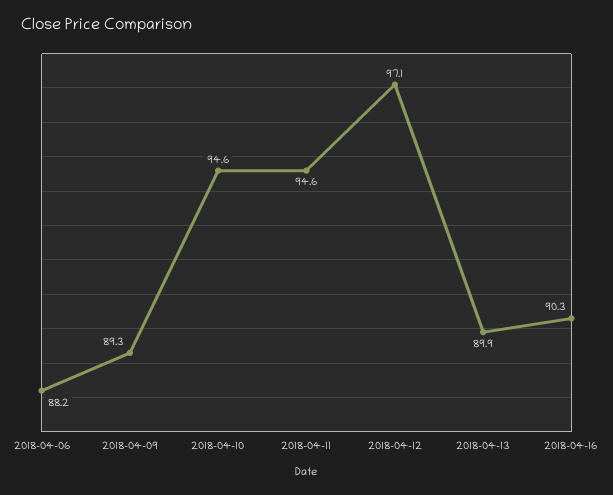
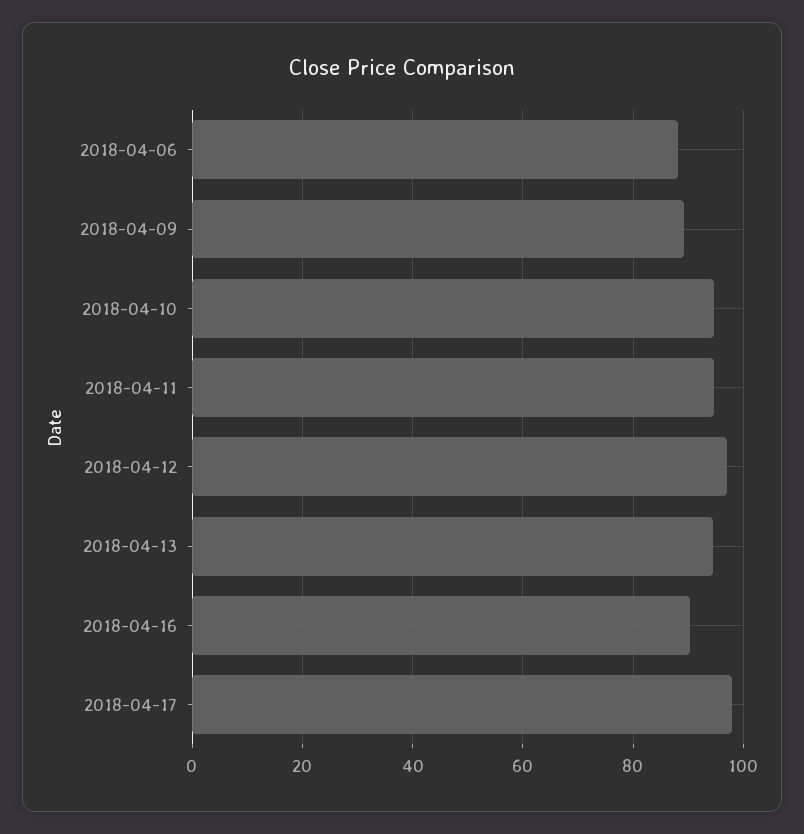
2018-04-13: 89.9 -> 94
2018-04-17: none -> 98

